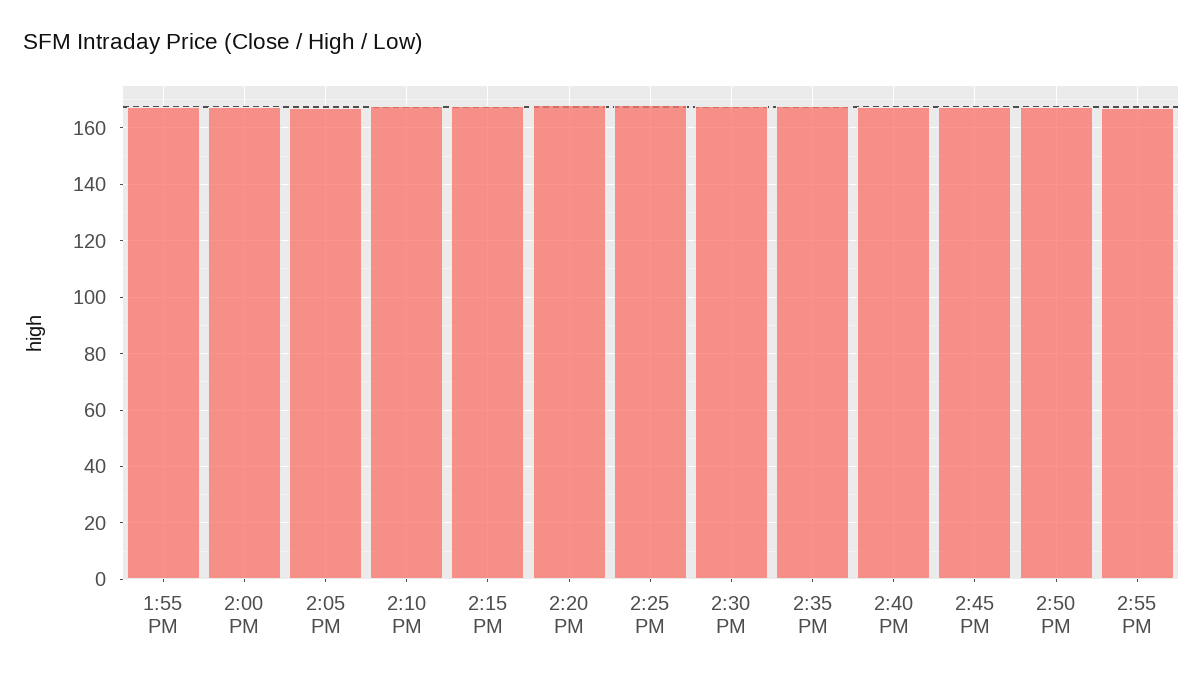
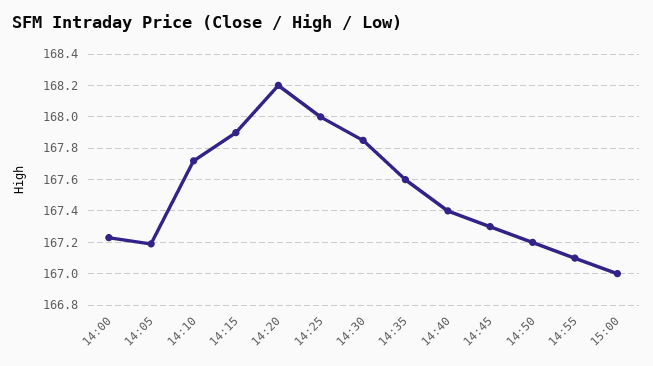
1:55 PM: 167.5 -> none
15:00: none -> 167

